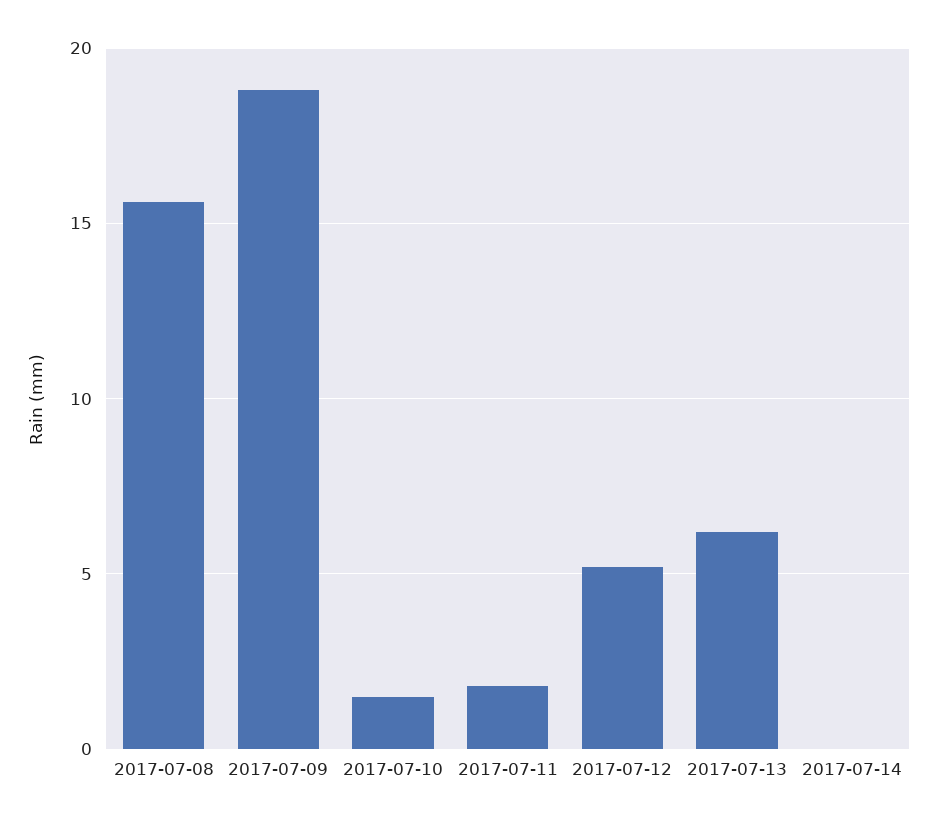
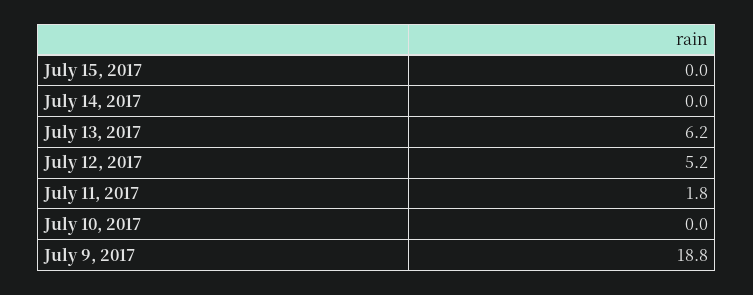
2017-07-08: 15.5 -> none
2017-07-10: 1.5 -> 0
July 15, 2017: none -> 0

